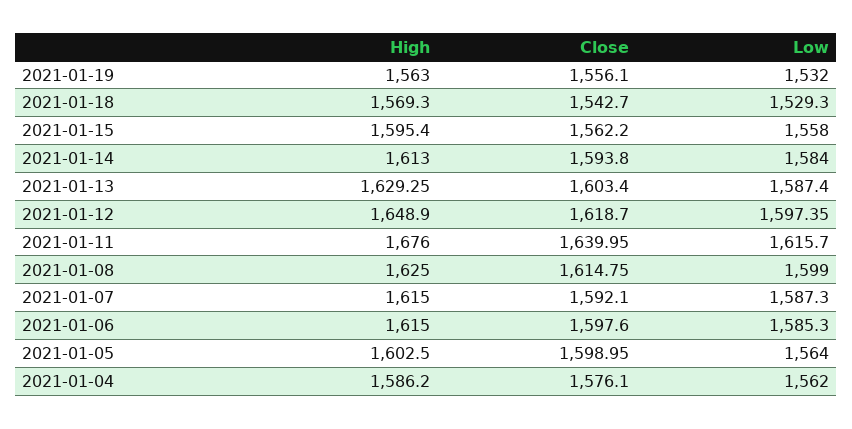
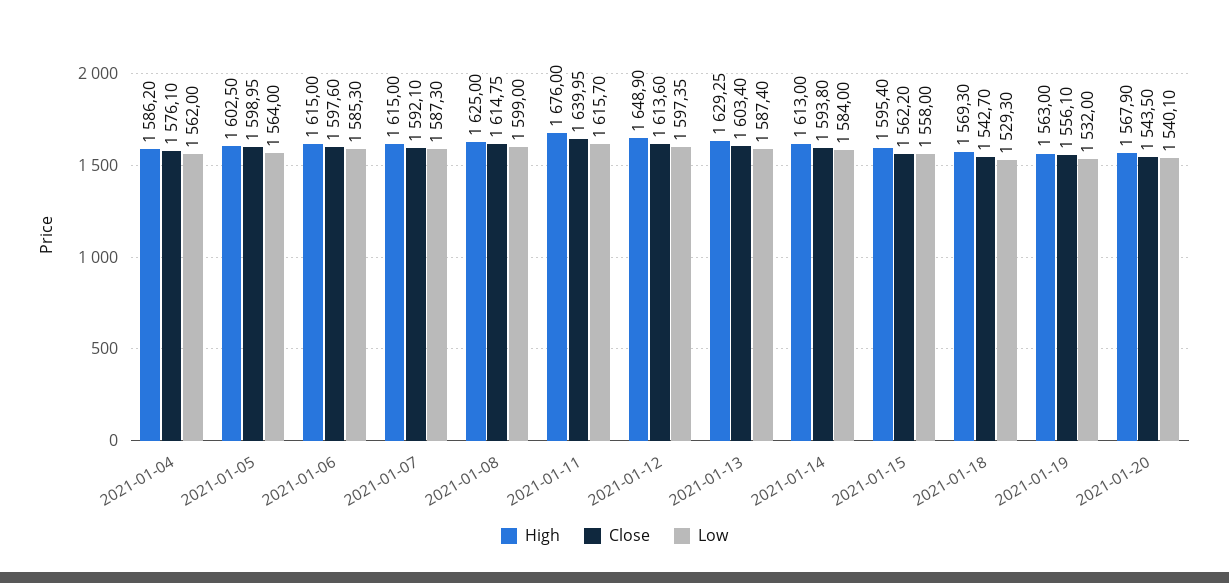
Close, 2021-01-12: 1618.7 -> 1613.6
High, 2021-01-20: none -> 1567.9
Close, 2021-01-20: none -> 1543.5
Low, 2021-01-20: none -> 1540.1

